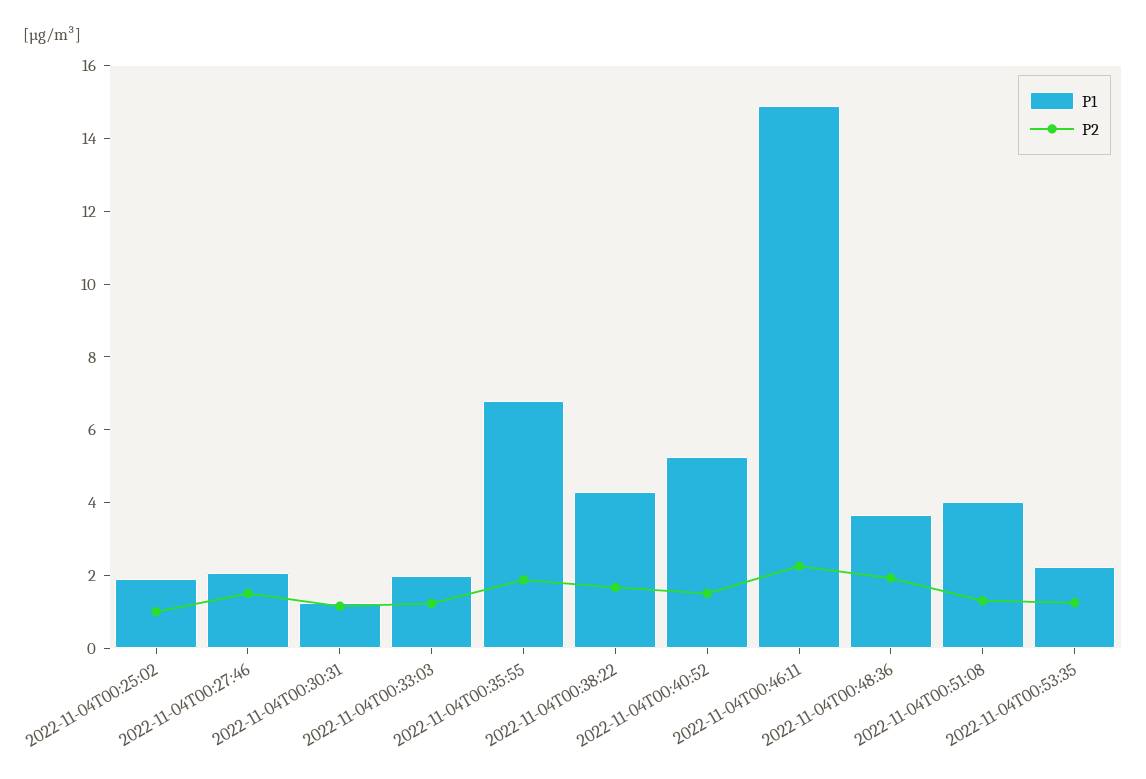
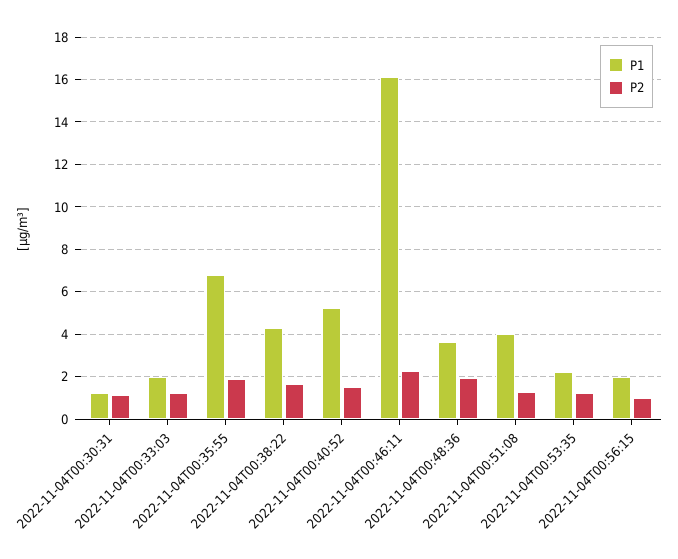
P1, 2022-11-04T00:25:02: 2 -> none
P2, 2022-11-04T00:25:02: 1 -> none
P1, 2022-11-04T00:27:46: 2 -> none
P2, 2022-11-04T00:27:46: 1.5 -> none
P1, 2022-11-04T00:46:11: 15 -> 16
P1, 2022-11-04T00:56:15: none -> 2
P2, 2022-11-04T00:56:15: none -> 1

